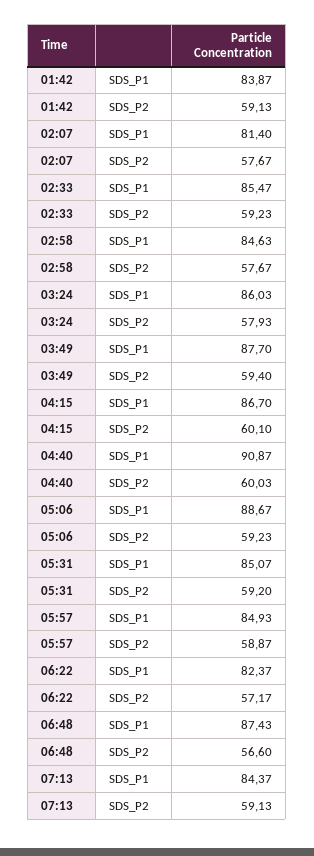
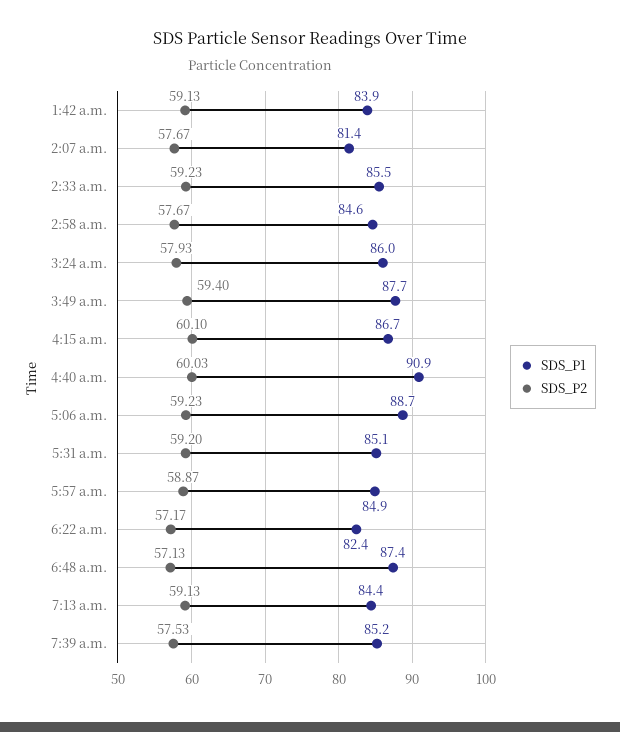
SDS_P2, 06:48: 56.6 -> 57.13
SDS_P1, 7:39 a.m.: none -> 85.2
SDS_P2, 7:39 a.m.: none -> 57.53

